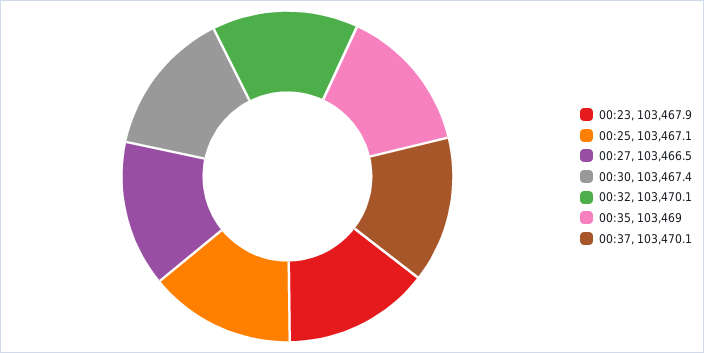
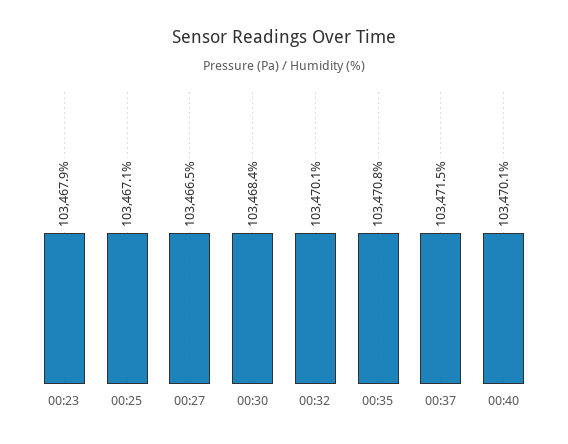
00:30: 103467.4 -> 103468.4
00:35: 103469 -> 103470.8
00:37: 103470.1 -> 103471.5
00:40: none -> 103470.1

